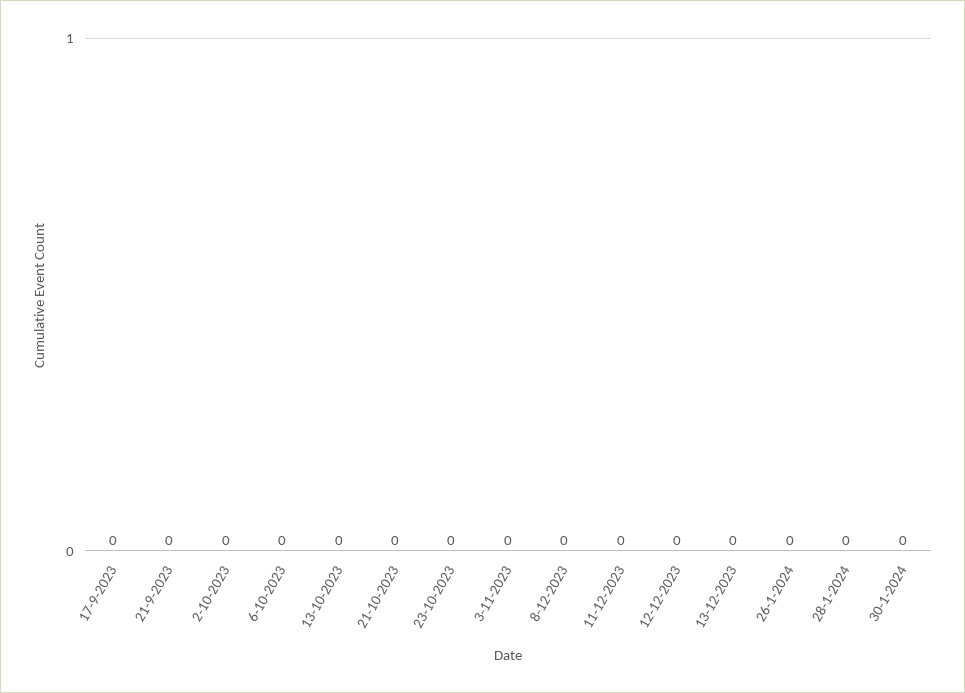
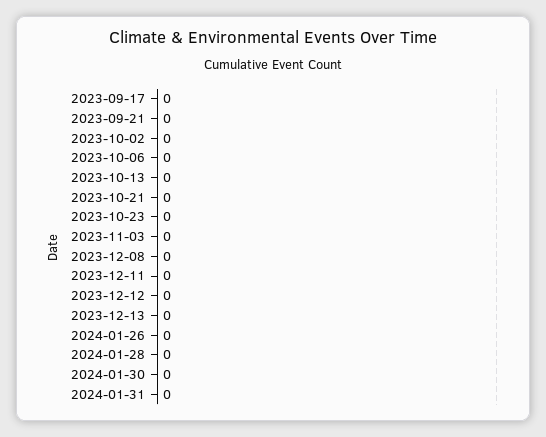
2024-01-31: none -> 0

